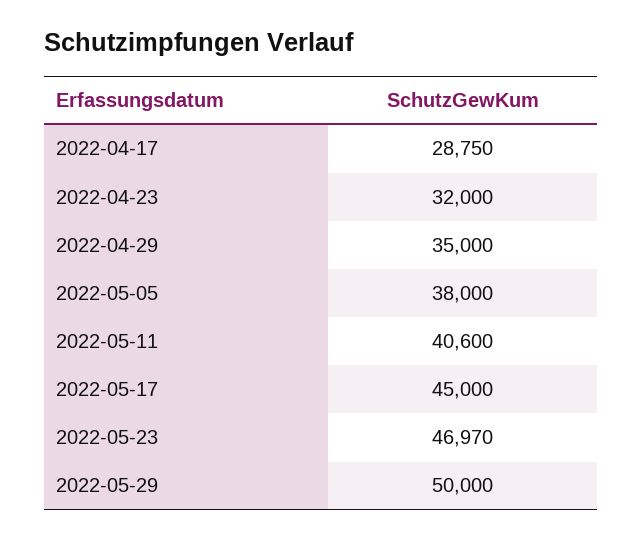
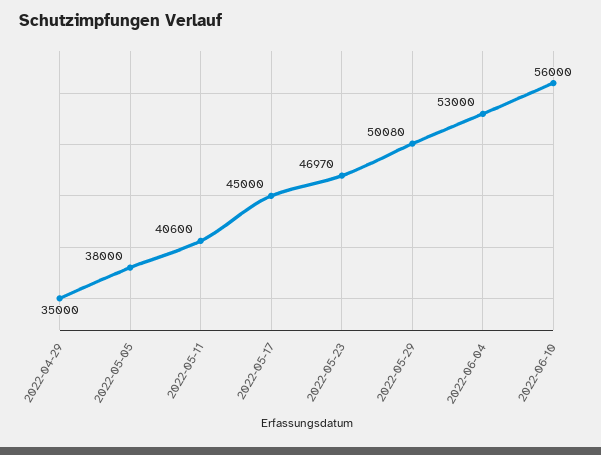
2022-04-17: 28750 -> none
2022-04-23: 32000 -> none
2022-05-29: 50000 -> 50080
2022-06-04: none -> 53000
2022-06-10: none -> 56000

